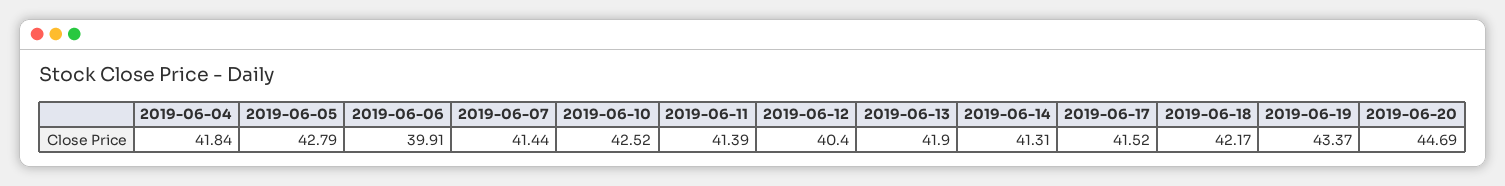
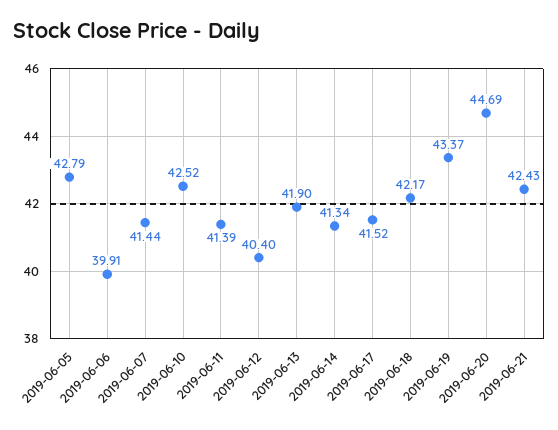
2019-06-04: 41.84 -> none
2019-06-14: 41.31 -> 41.34
2019-06-21: none -> 42.43

